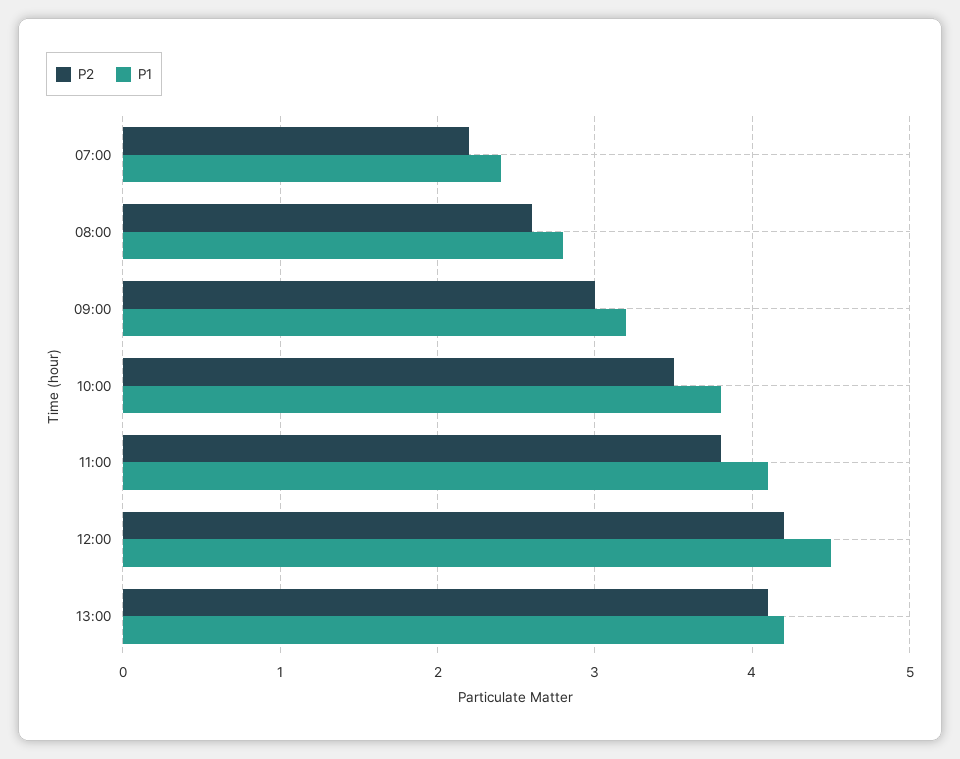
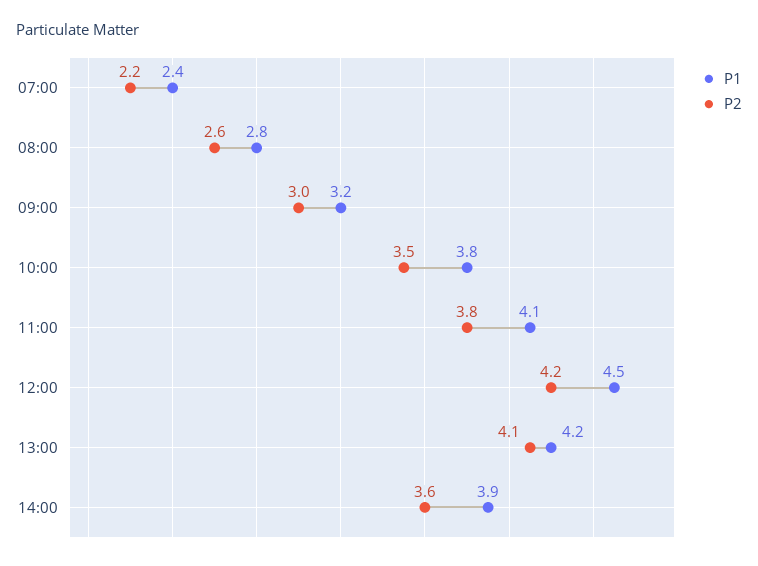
P1, 14:00: none -> 3.9
P2, 14:00: none -> 3.6

